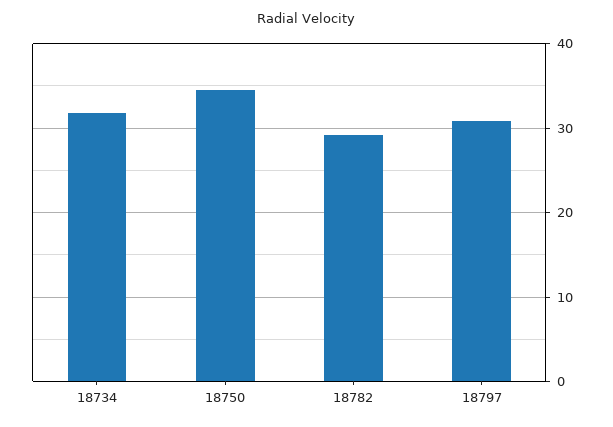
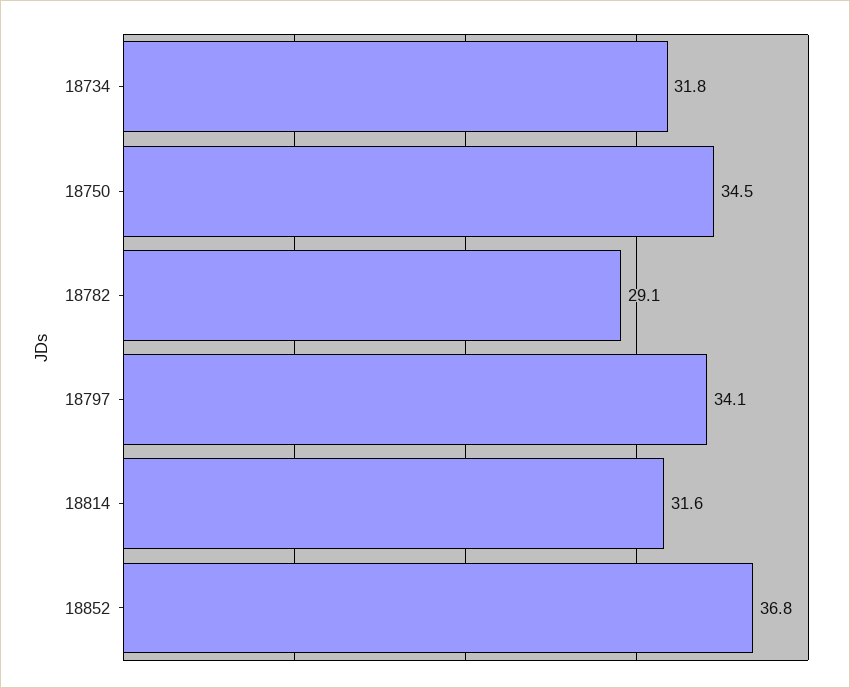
18797: 31 -> 34.1
18814: none -> 31.6
18852: none -> 36.8

